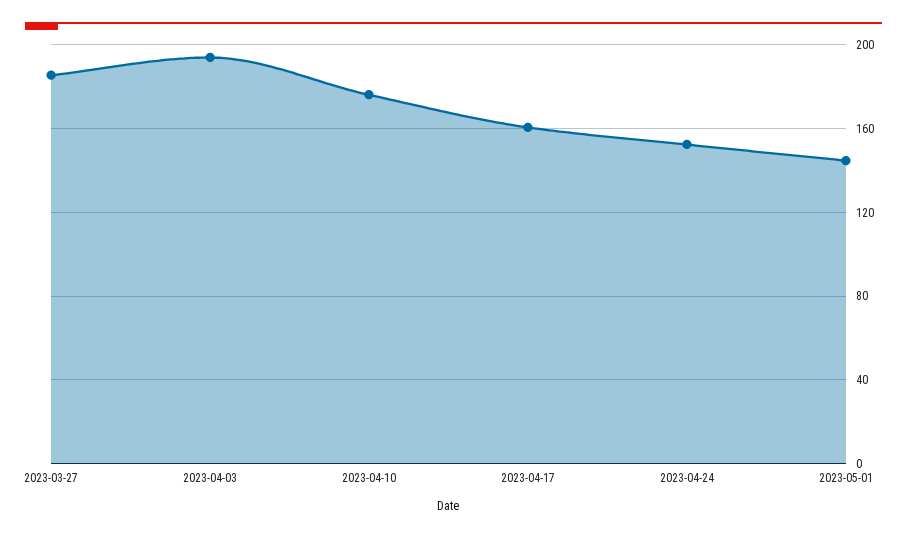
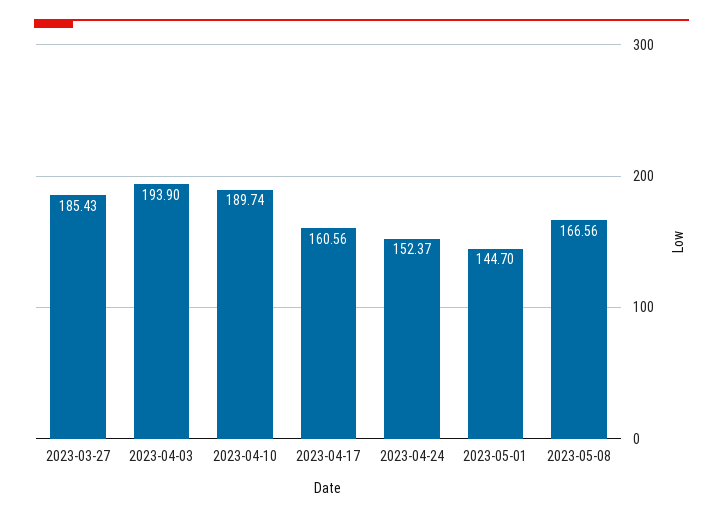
2023-04-10: 175 -> 189.74
2023-05-08: none -> 166.56

